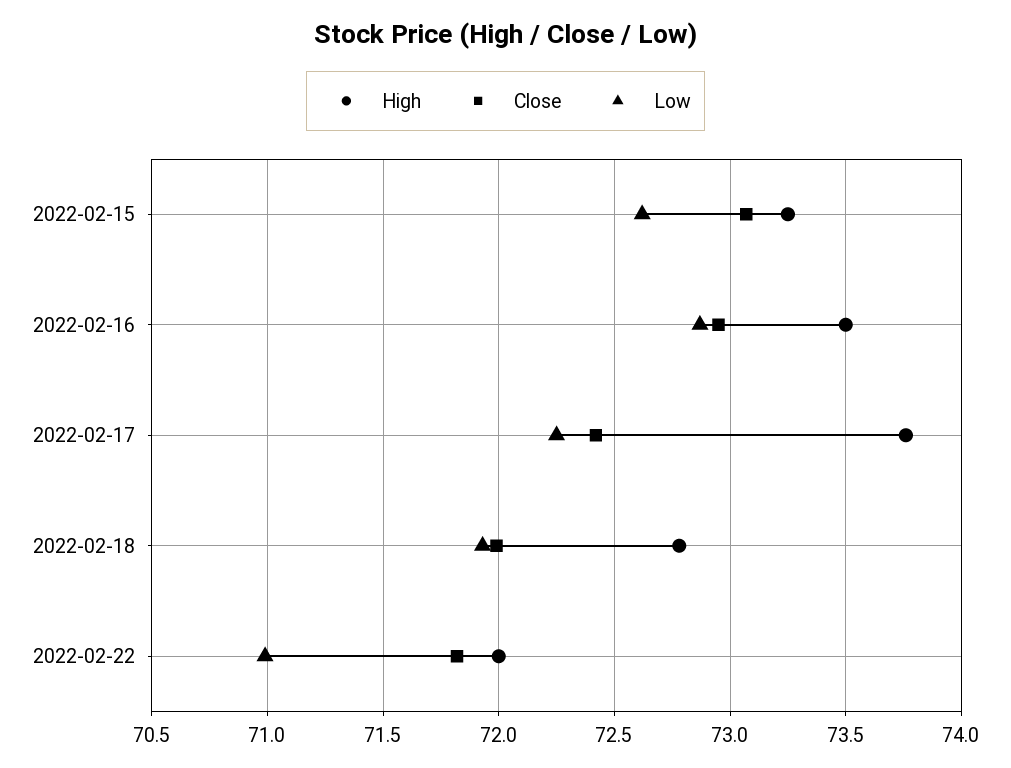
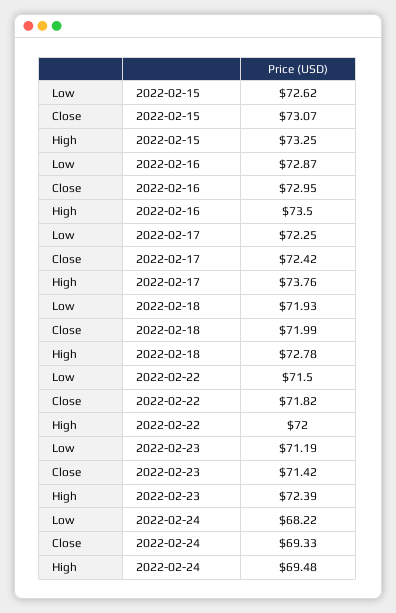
Low, 2022-02-22: 71 -> 71.5
Low, 2022-02-23: none -> 71.19
Close, 2022-02-23: none -> 71.42
High, 2022-02-23: none -> 72.39
Low, 2022-02-24: none -> 68.22
Close, 2022-02-24: none -> 69.33
High, 2022-02-24: none -> 69.48

